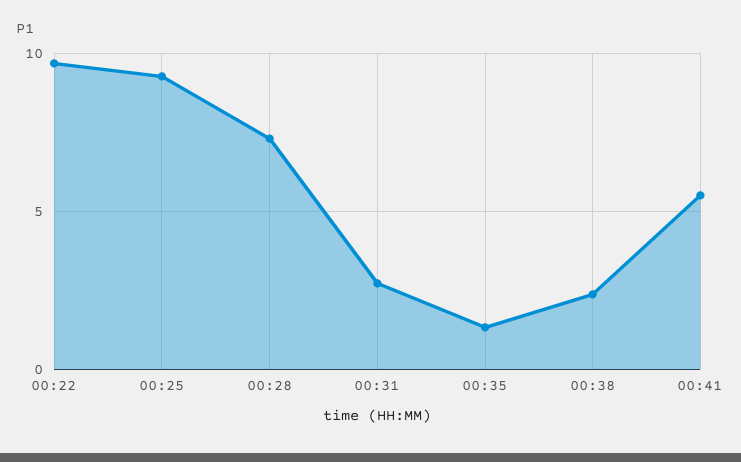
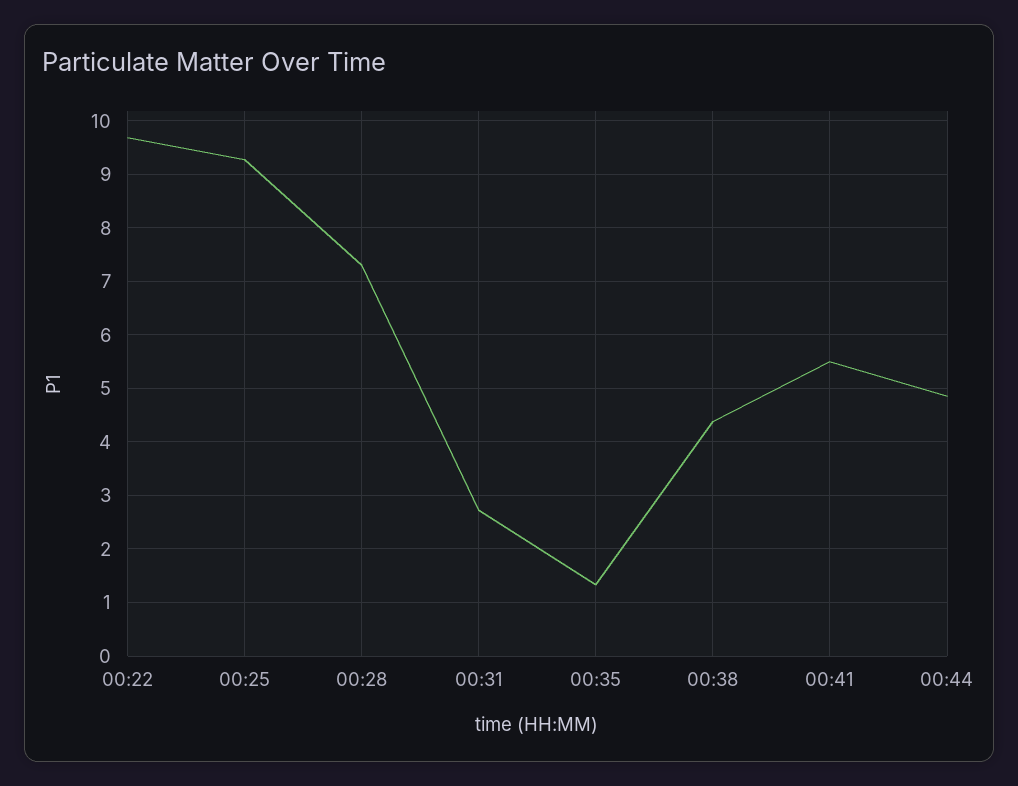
00:38: 2.5 -> 4.4
00:44: none -> 4.8

